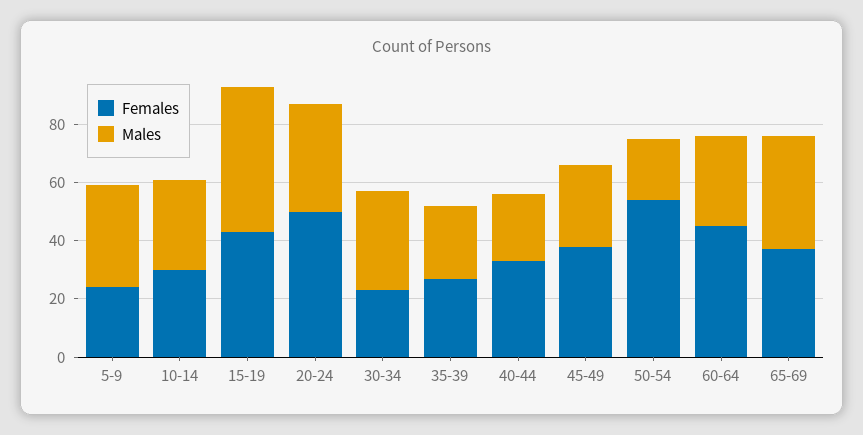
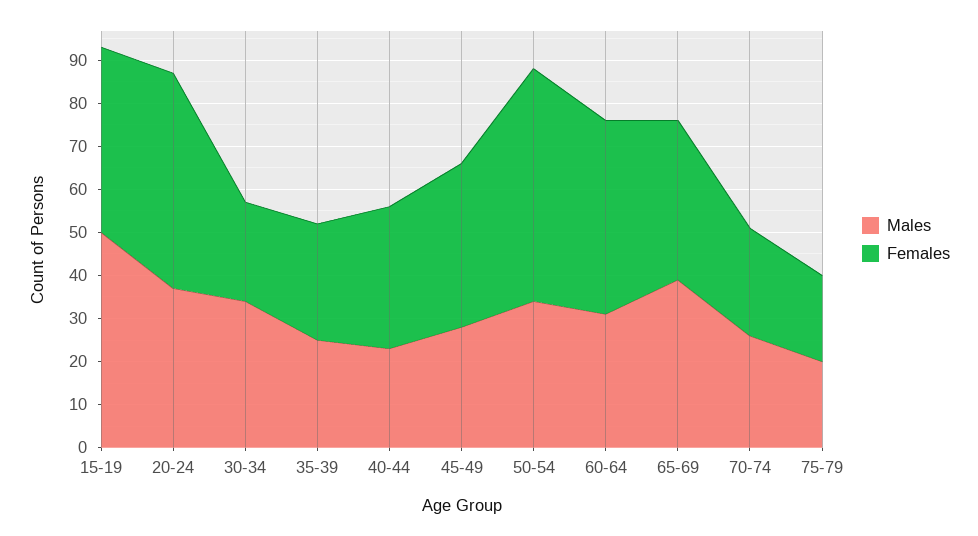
Females, 5-9: 25 -> none
Males, 5-9: 35 -> none
Females, 10-14: 30 -> none
Males, 10-14: 30 -> none
Males, 50-54: 20 -> 35
Males, 70-74: none -> 25
Females, 70-74: none -> 25
Males, 75-79: none -> 20
Females, 75-79: none -> 20

